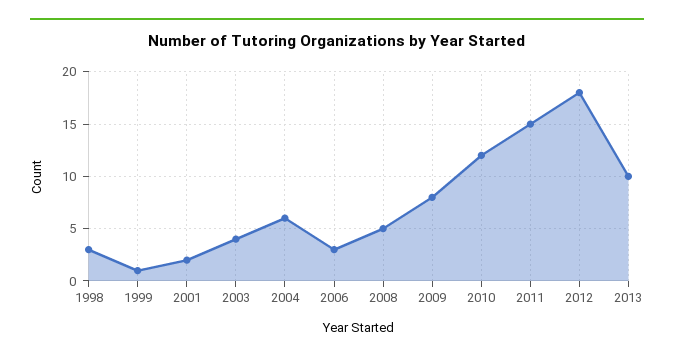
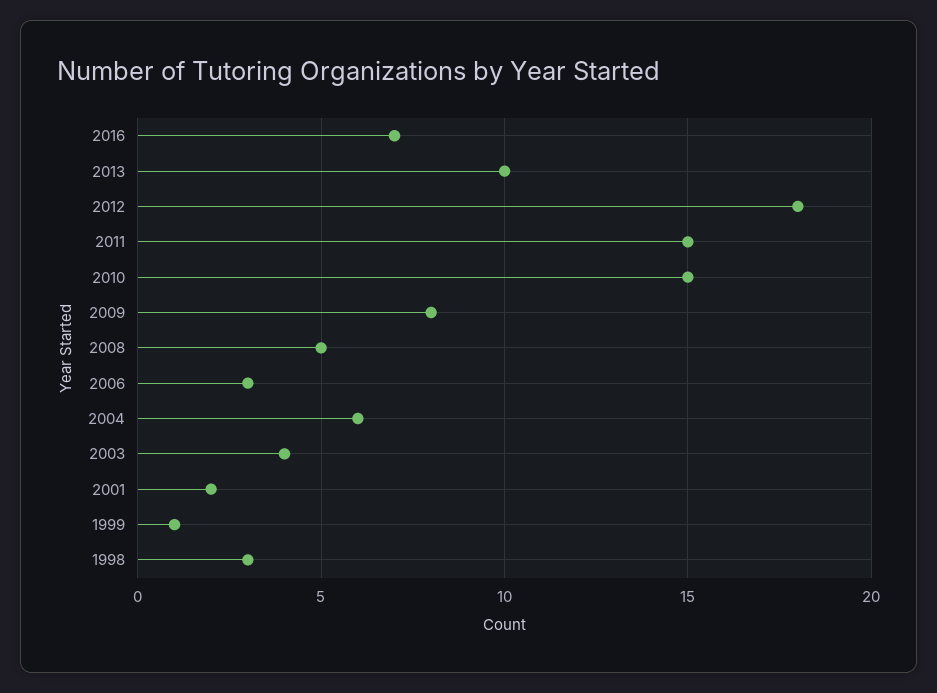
2010: 12 -> 15
2016: none -> 7

